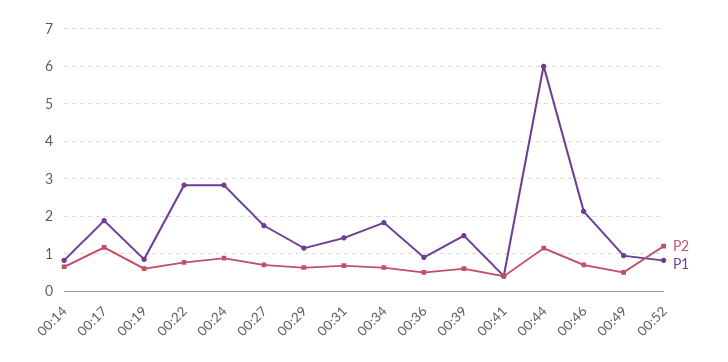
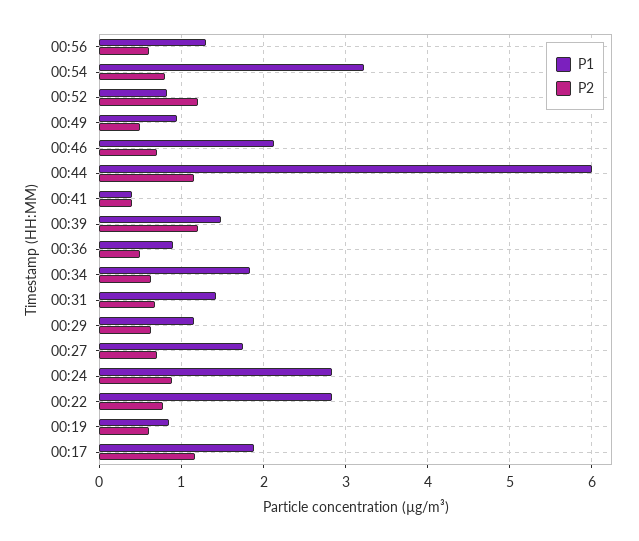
P2, 00:14: 0.6 -> none
P1, 00:14: 0.8 -> none
P2, 00:39: 0.6 -> 1.2
P1, 00:56: none -> 1.3
P2, 00:56: none -> 0.6
P1, 00:54: none -> 3.2
P2, 00:54: none -> 0.8

